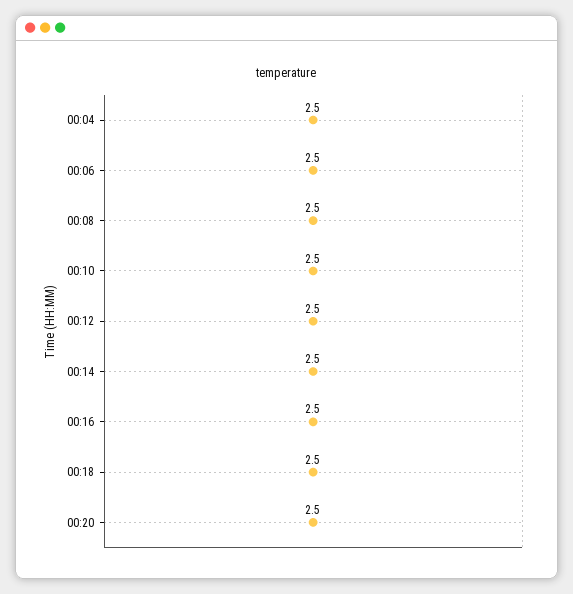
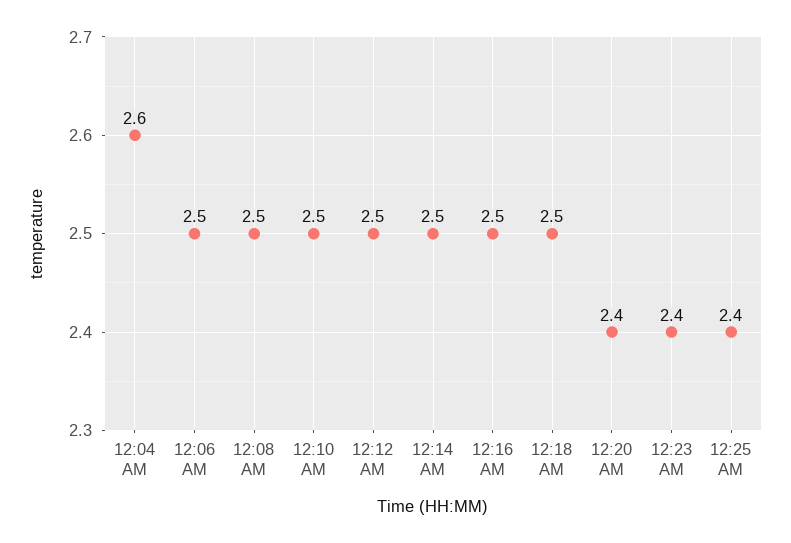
00:04: 2.5 -> 2.6
00:20: 2.5 -> 2.4
12:23 AM: none -> 2.4
12:25 AM: none -> 2.4

